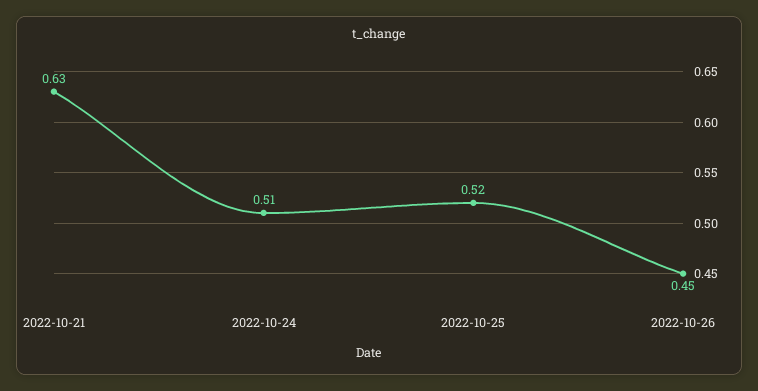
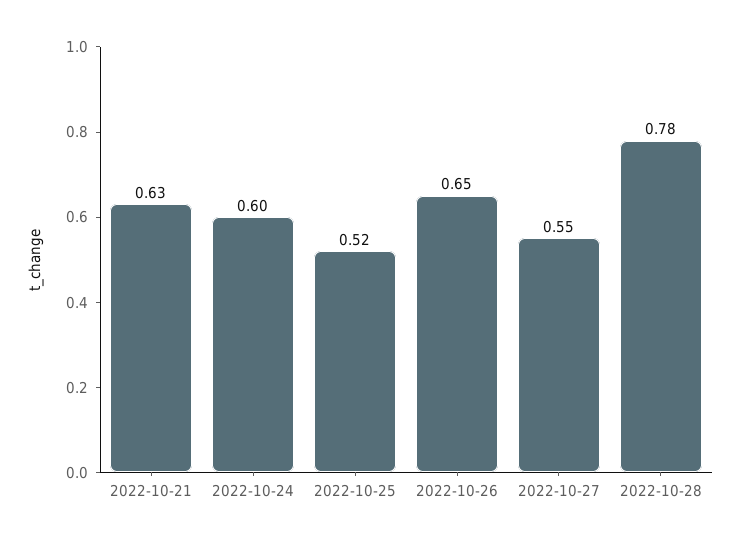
2022-10-24: 0.51 -> 0.6
2022-10-26: 0.45 -> 0.65
2022-10-27: none -> 0.55
2022-10-28: none -> 0.78

